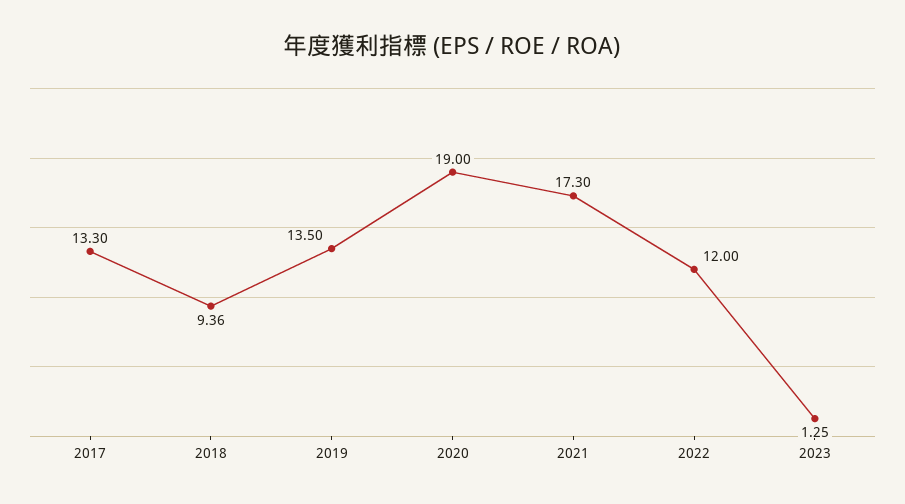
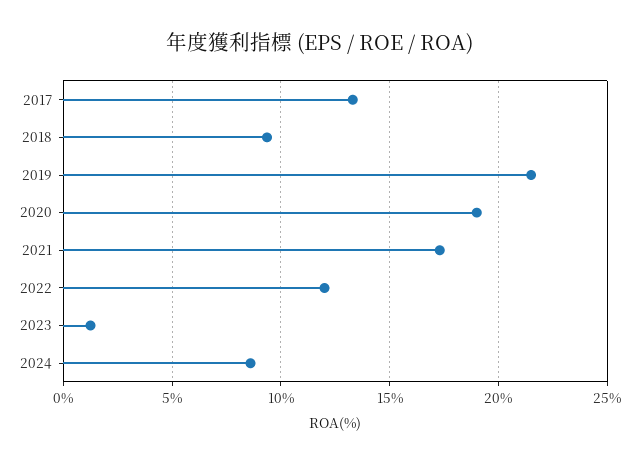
2019: 13.5 -> 21.5
2024: none -> 8.5

